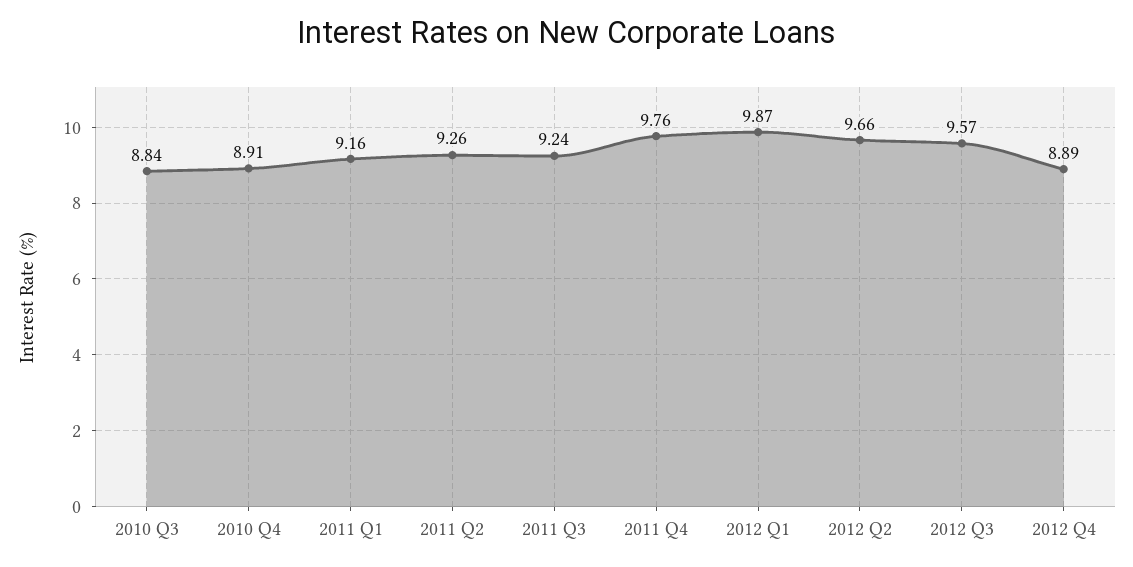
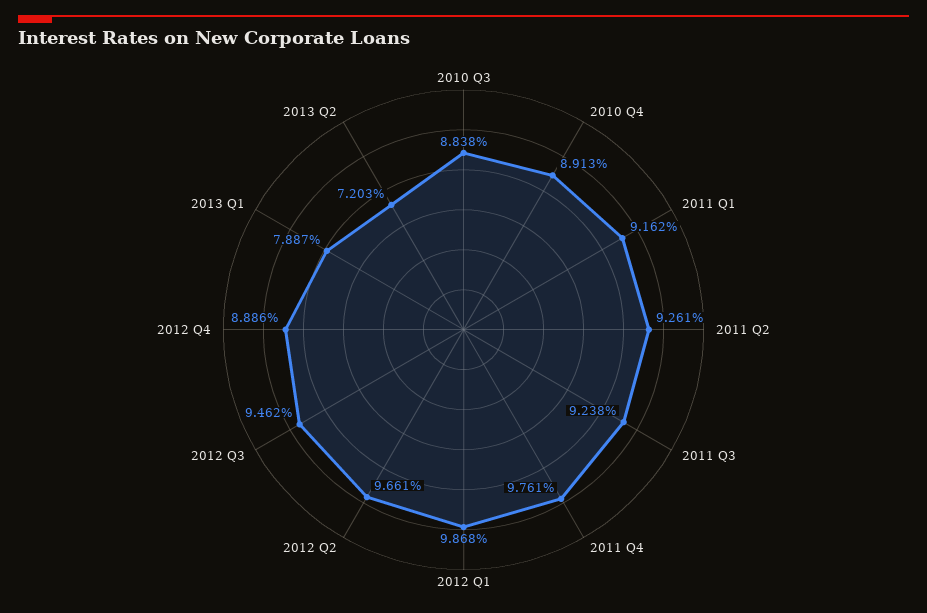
2012 Q3: 9.57 -> 9.462
2013 Q1: none -> 7.887
2013 Q2: none -> 7.203

